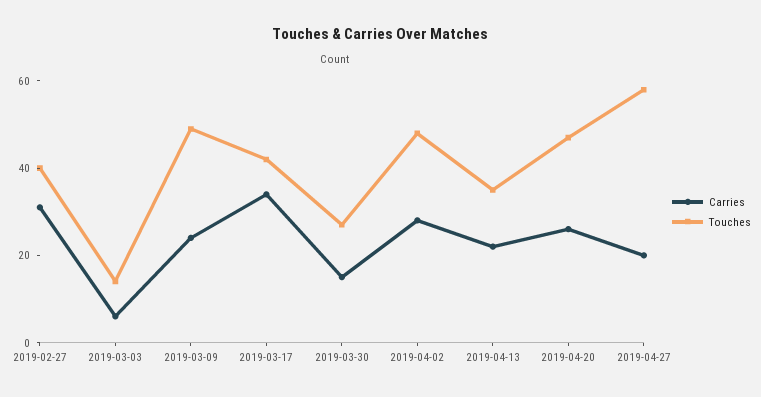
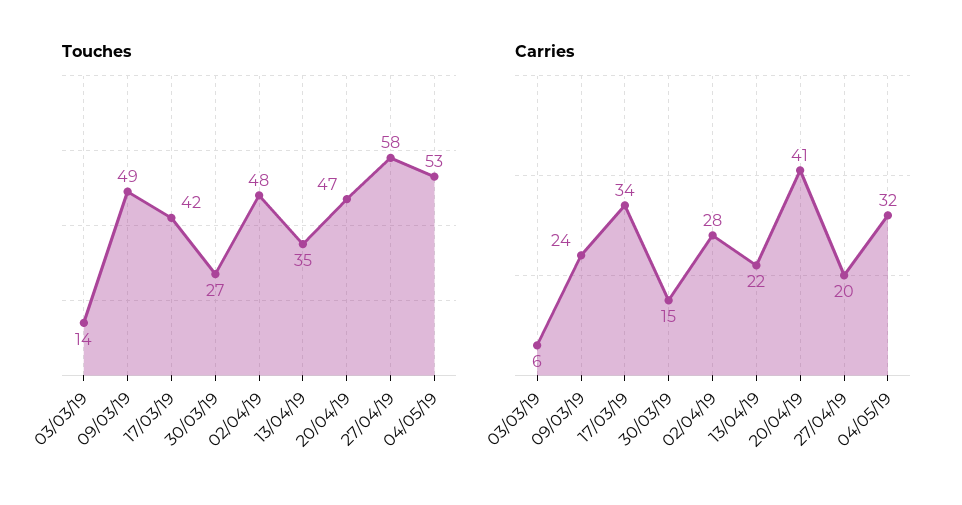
Carries, 2019-02-27: 30 -> none
Touches, 2019-02-27: 40 -> none
Carries, 2019-04-20: 25 -> 41
Touches, 04/05/19: none -> 53
Carries, 04/05/19: none -> 32

